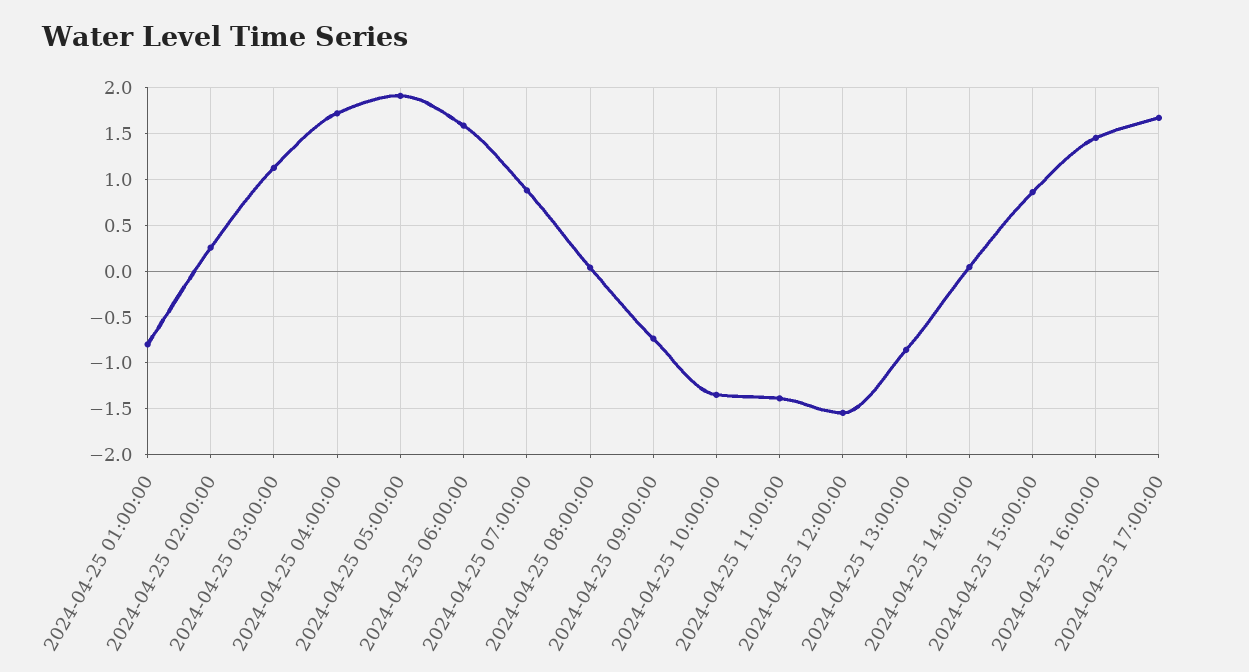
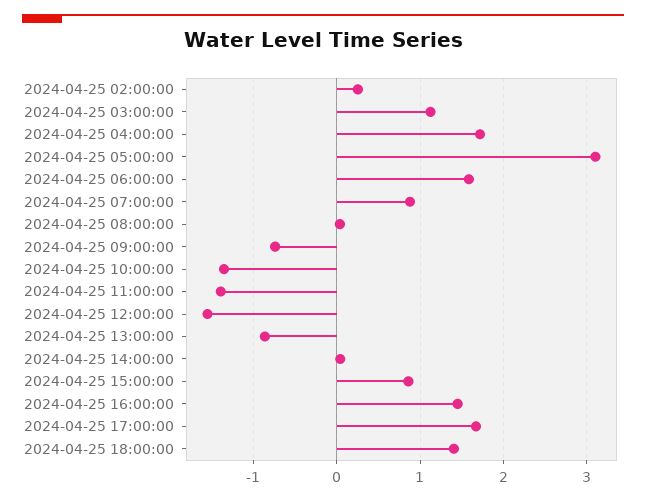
2024-04-25 01:00:00: -0.8 -> none
2024-04-25 05:00:00: 1.9 -> 3.1
2024-04-25 18:00:00: none -> 1.4

